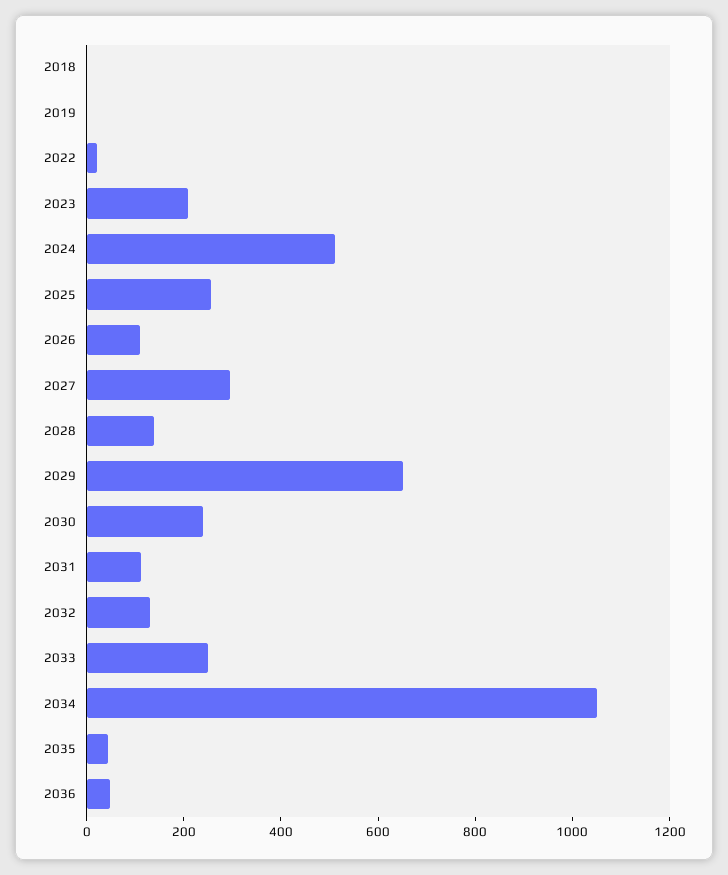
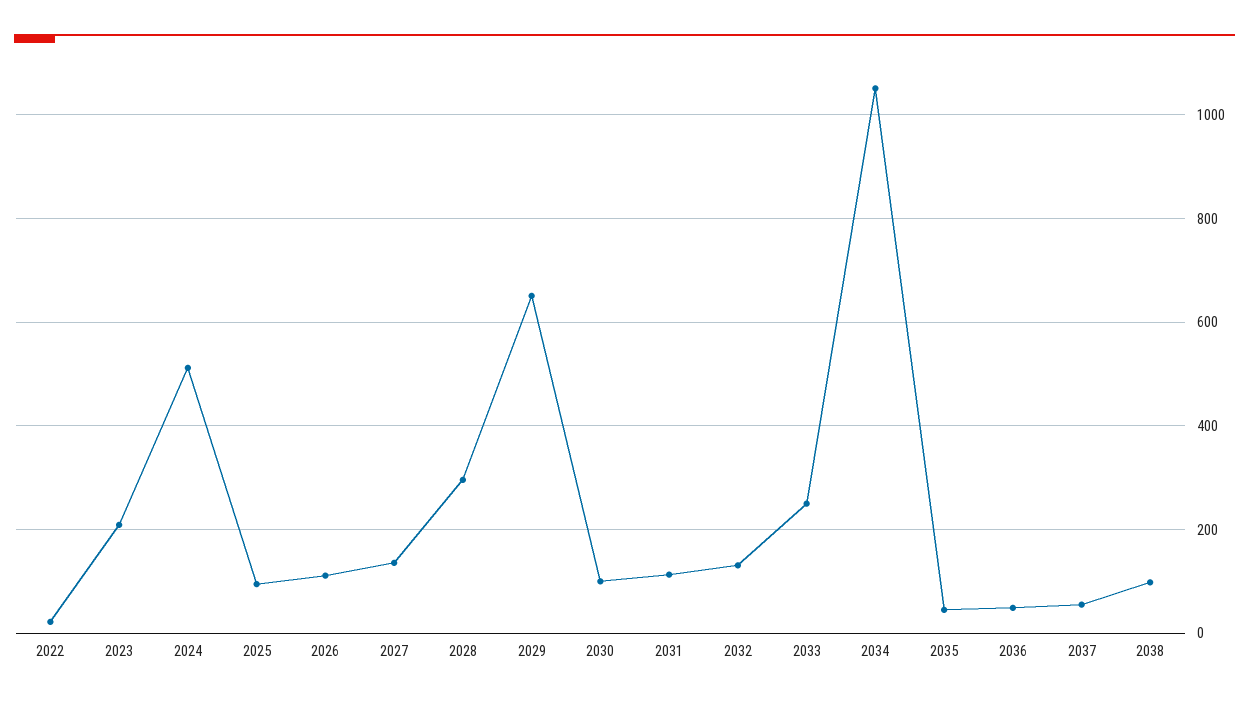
2018: 0 -> none
2019: 0 -> none
2025: 250 -> 100
2027: 300 -> 140
2028: 150 -> 300
2030: 250 -> 100
2037: none -> 60
2038: none -> 100

